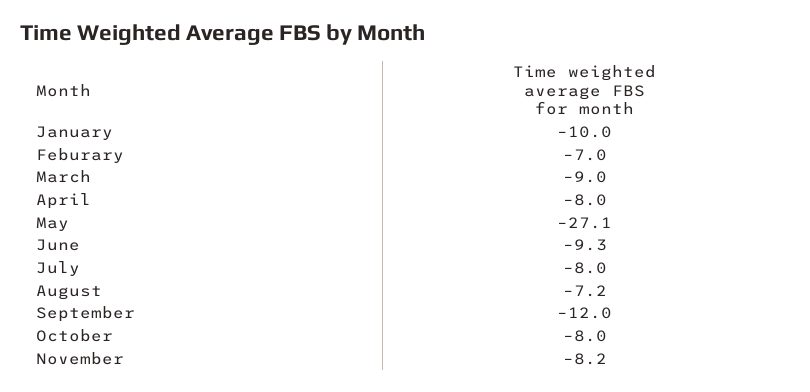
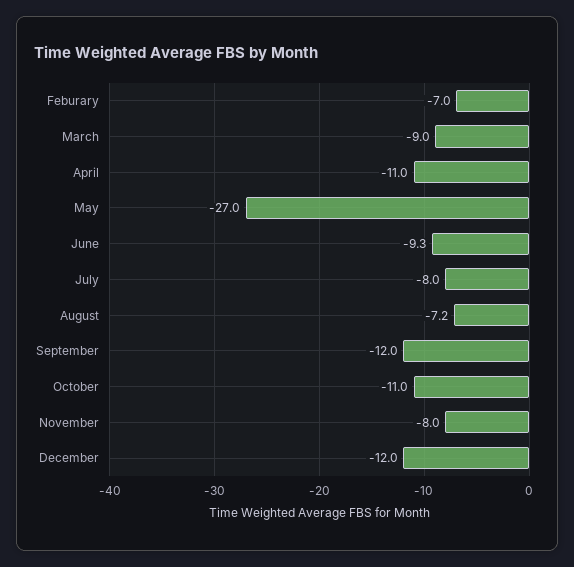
January: -10 -> none
April: -8 -> -11
May: -27.1 -> -27
October: -8 -> -11
November: -8.2 -> -8
December: none -> -12

